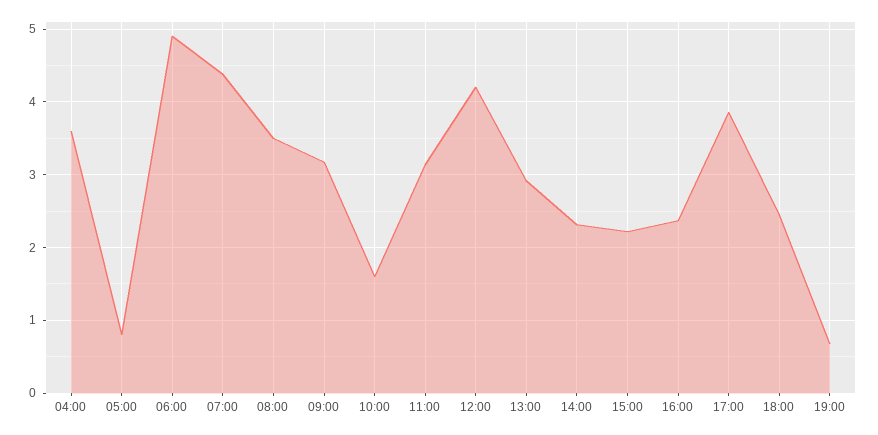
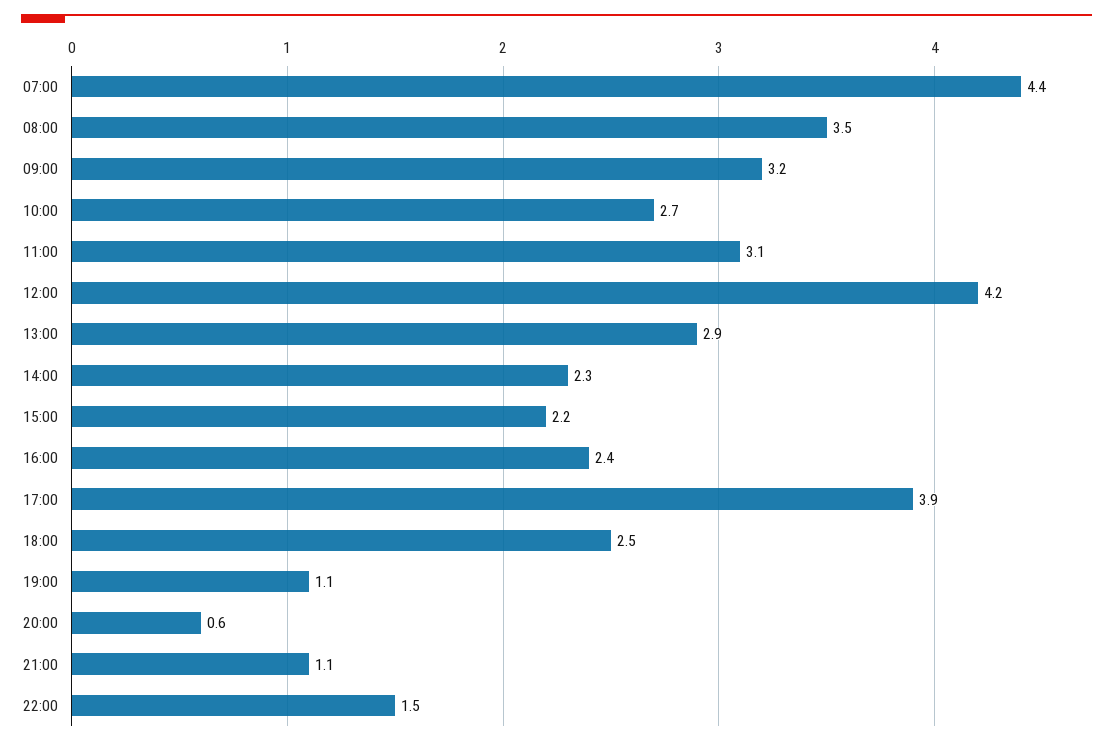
04:00: 3.6 -> none
05:00: 0.8 -> none
06:00: 4.9 -> none
10:00: 1.6 -> 2.7
19:00: 0.7 -> 1.1
20:00: none -> 0.6
21:00: none -> 1.1
22:00: none -> 1.5

